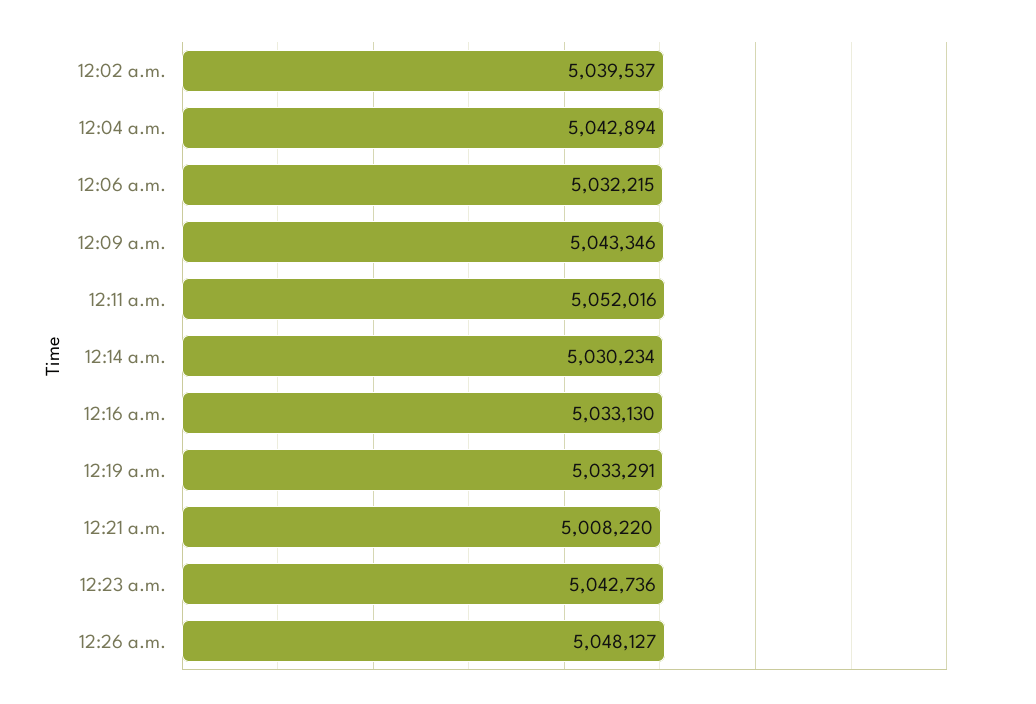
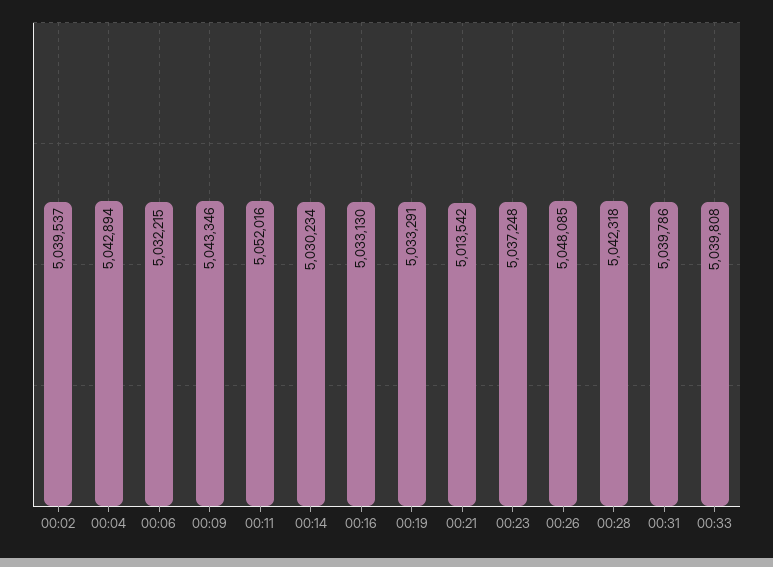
12:21 a.m.: 5008220 -> 5013542
12:23 a.m.: 5042736 -> 5037248
12:26 a.m.: 5048127 -> 5048085
00:28: none -> 5042318
00:31: none -> 5039786
00:33: none -> 5039808

